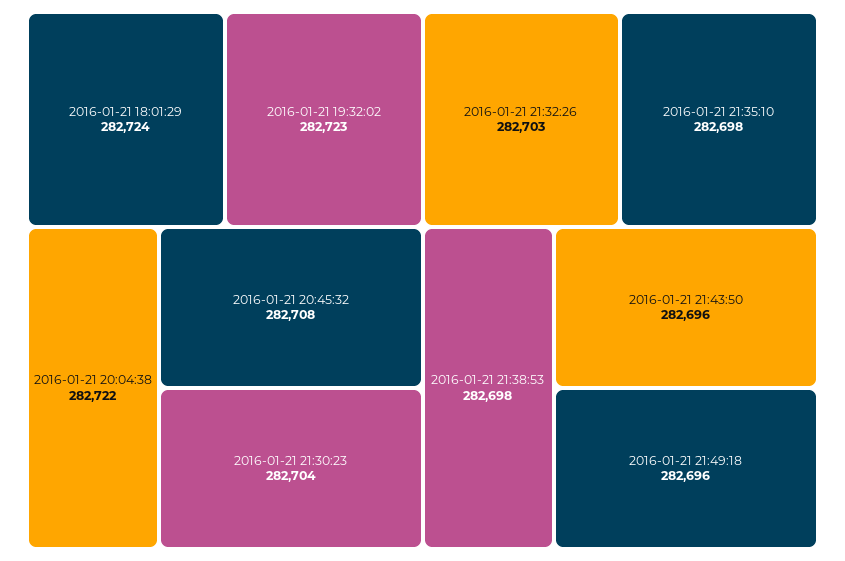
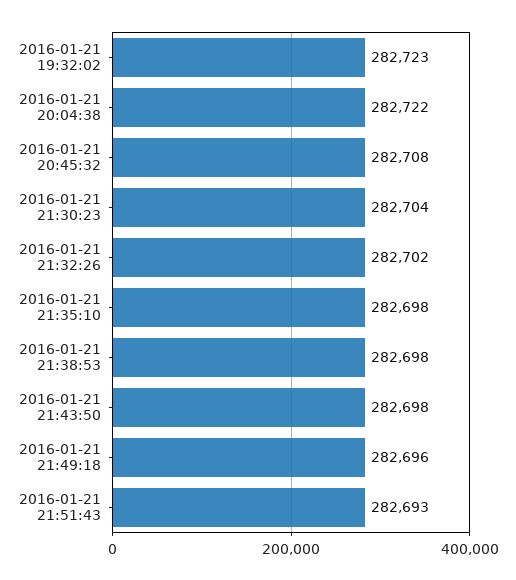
2016-01-21 18:01:29: 282724 -> none
2016-01-21 21:32:26: 282703 -> 282702
2016-01-21 21:43:50: 282696 -> 282698
2016-01-21 21:51:43: none -> 282693

